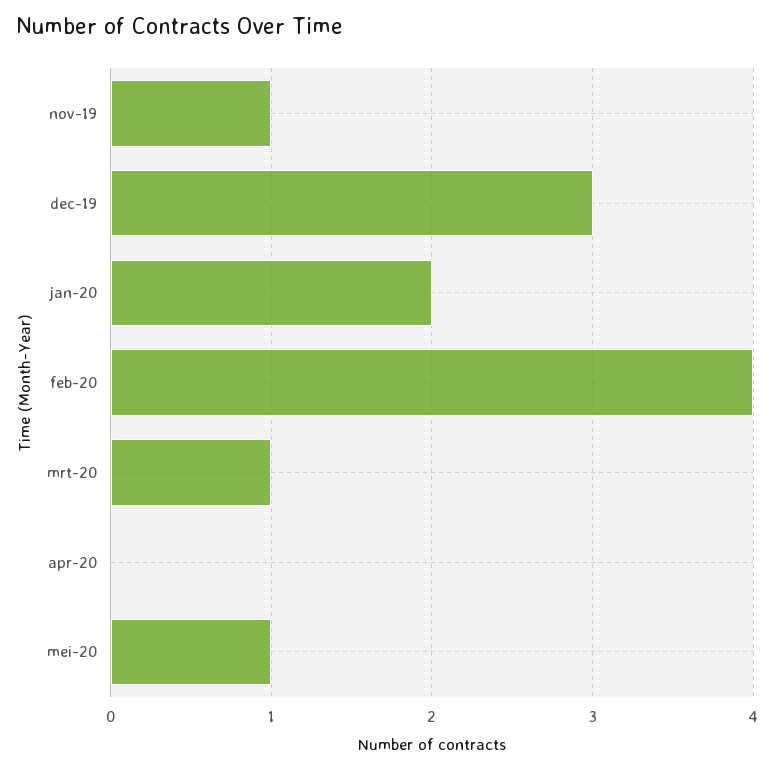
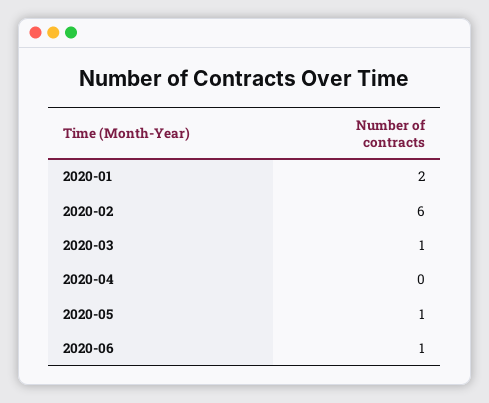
nov-19: 1 -> none
dec-19: 3 -> none
feb-20: 4 -> 6
2020-06: none -> 1

